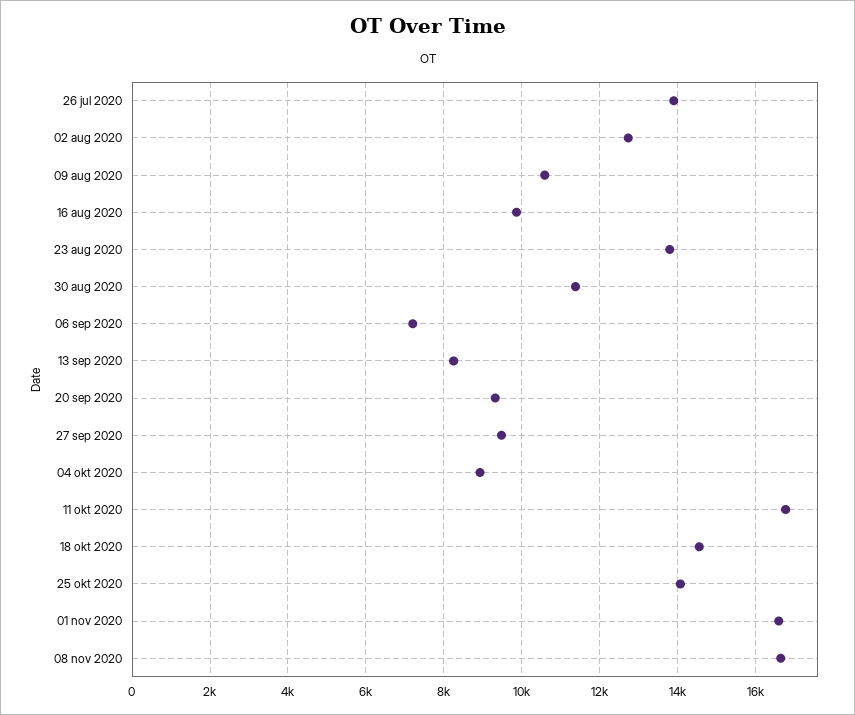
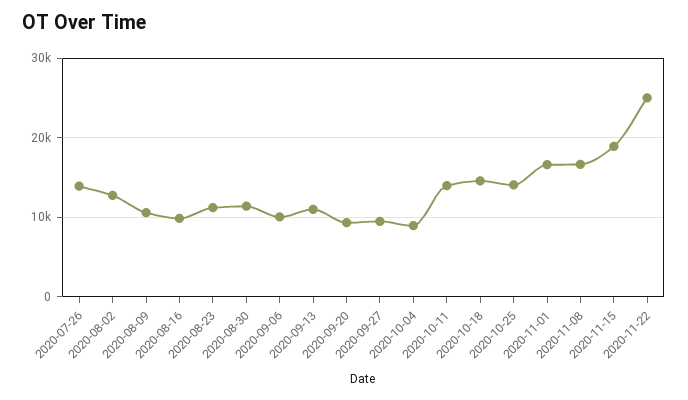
23 aug 2020: 13800 -> 11000
06 sep 2020: 7200 -> 10000
13 sep 2020: 8200 -> 11000
11 okt 2020: 16800 -> 14000
2020-11-15: none -> 19000
2020-11-22: none -> 25000

